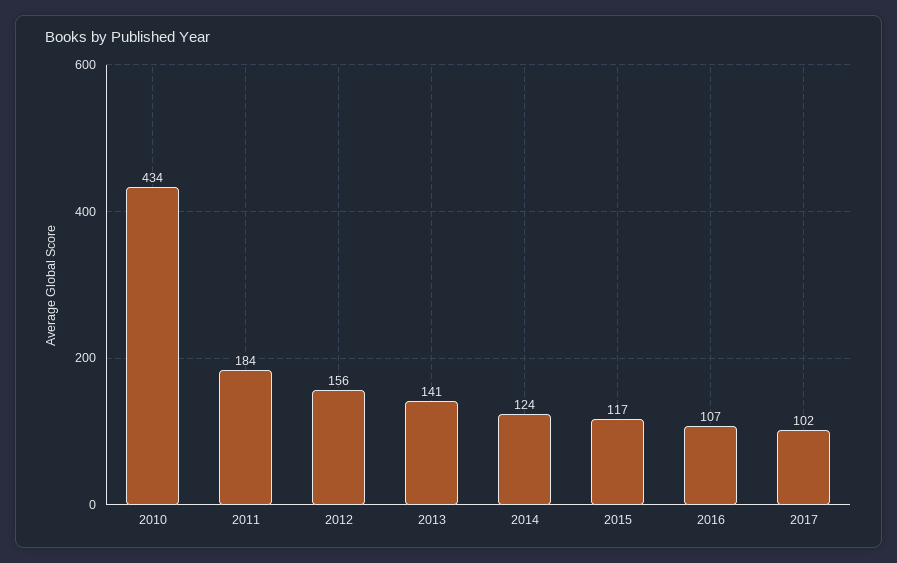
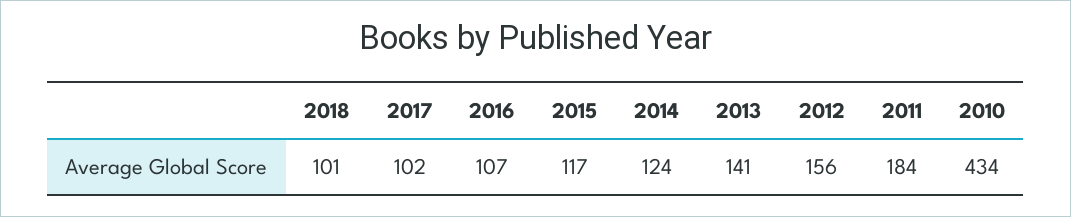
2018: none -> 101

